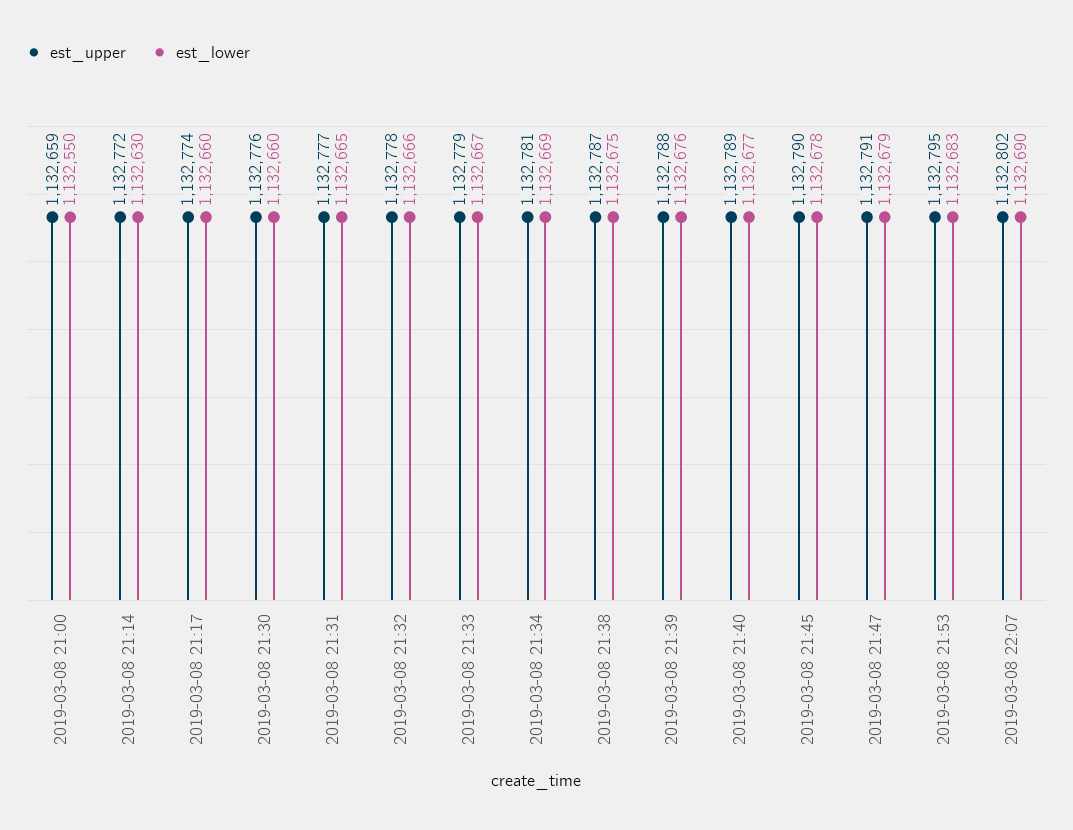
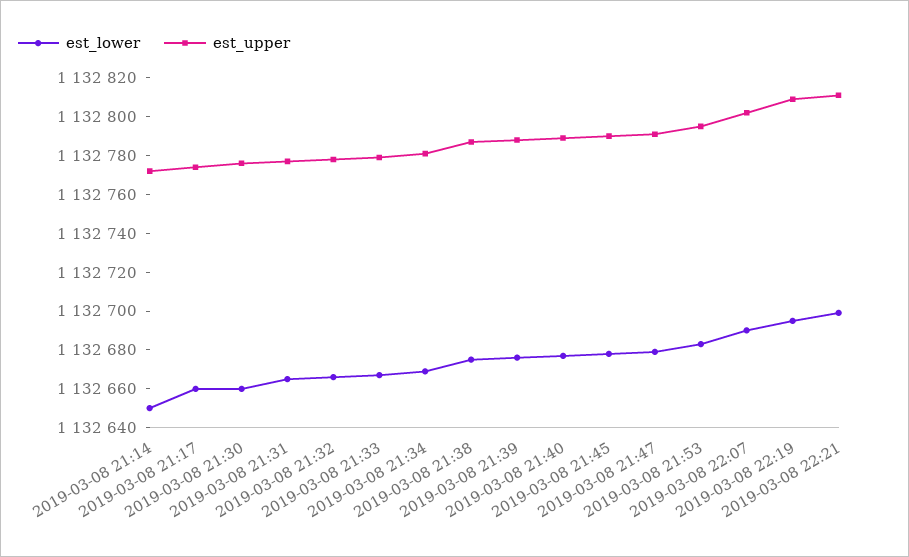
est_upper, 2019-03-08 21:00: 1132659 -> none
est_lower, 2019-03-08 21:00: 1132550 -> none
est_lower, 2019-03-08 21:14: 1132630 -> 1132650
est_lower, 2019-03-08 22:19: none -> 1132695
est_upper, 2019-03-08 22:19: none -> 1132810
est_lower, 2019-03-08 22:21: none -> 1132700
est_upper, 2019-03-08 22:21: none -> 1132810

